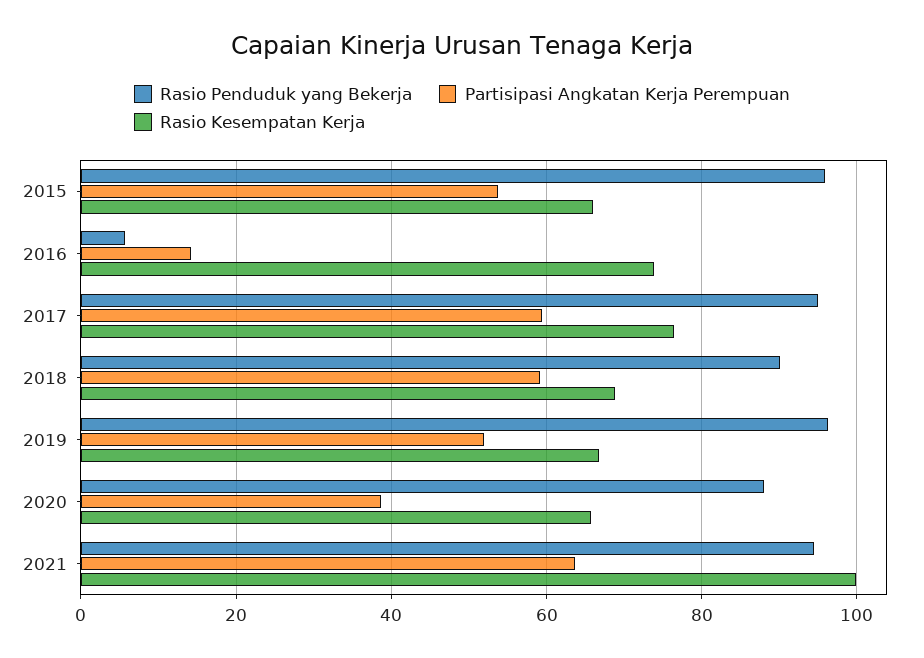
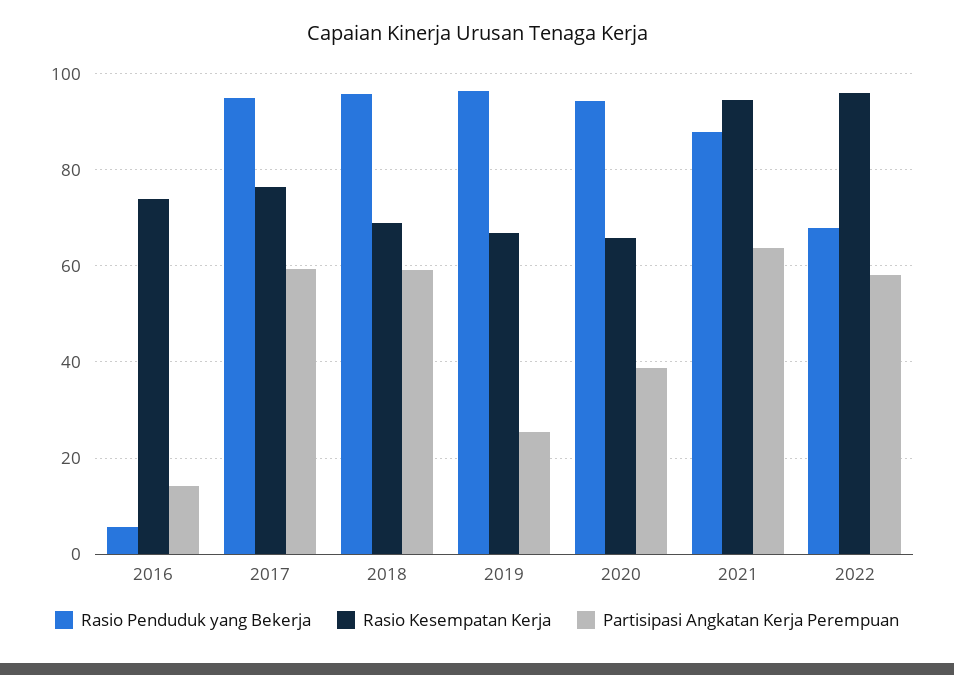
Rasio Penduduk yang Bekerja, 2015: 96 -> none
Partisipasi Angkatan Kerja Perempuan, 2015: 54 -> none
Rasio Kesempatan Kerja, 2015: 66 -> none
Rasio Penduduk yang Bekerja, 2018: 90 -> 96
Partisipasi Angkatan Kerja Perempuan, 2019: 52 -> 26
Rasio Penduduk yang Bekerja, 2020: 88 -> 94
Rasio Penduduk yang Bekerja, 2021: 94 -> 88
Rasio Kesempatan Kerja, 2021: 100 -> 94
Rasio Penduduk yang Bekerja, 2022: none -> 68
Rasio Kesempatan Kerja, 2022: none -> 96
Partisipasi Angkatan Kerja Perempuan, 2022: none -> 58

